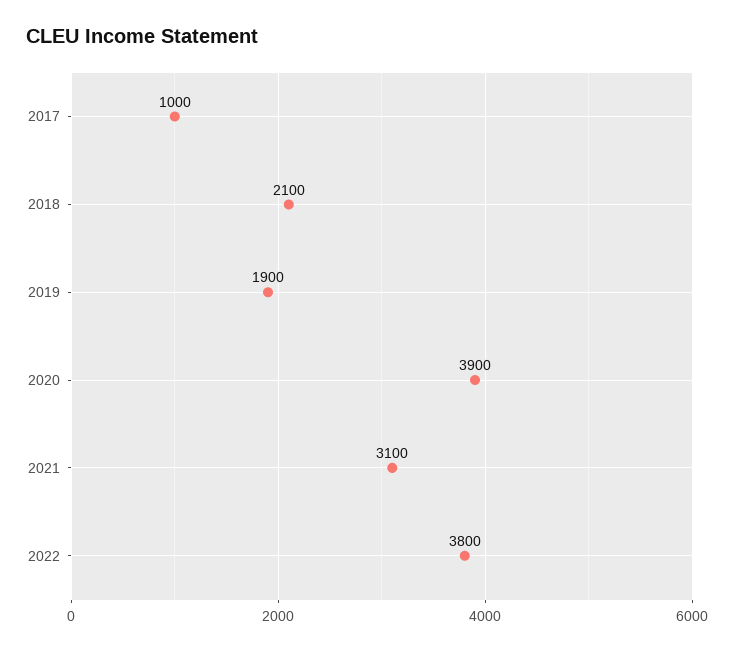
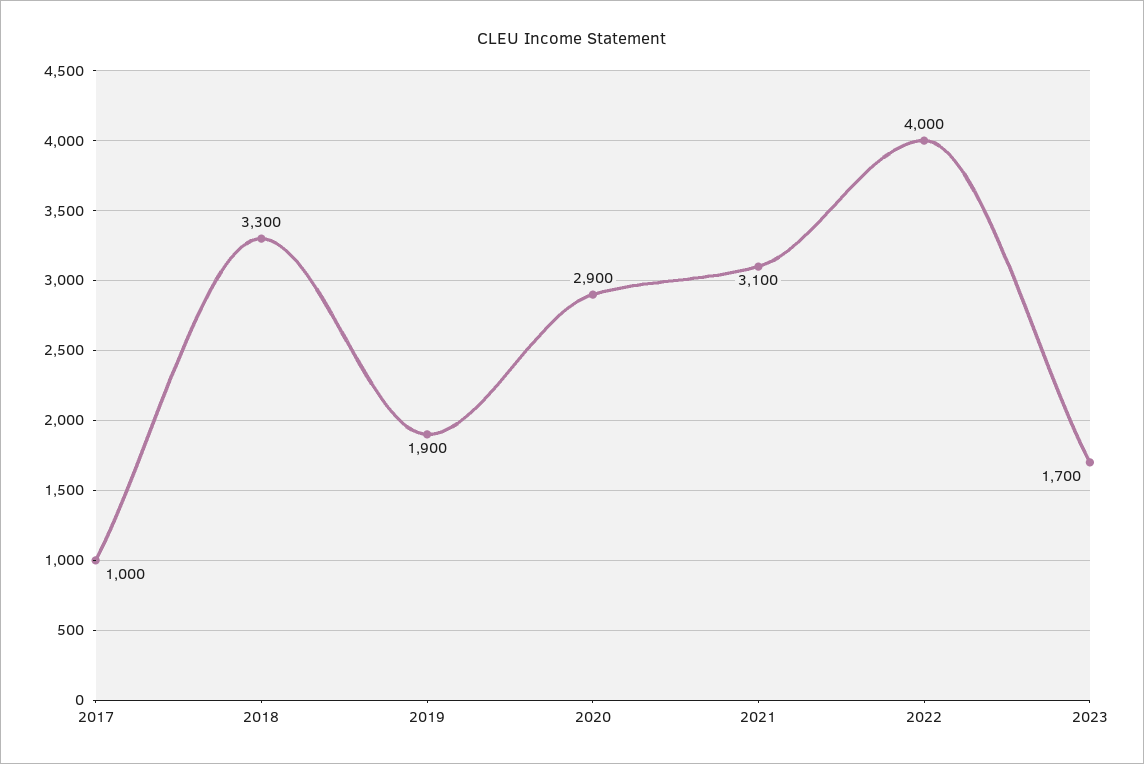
2018: 2100 -> 3300
2020: 3900 -> 2900
2022: 3800 -> 4000
2023: none -> 1700

